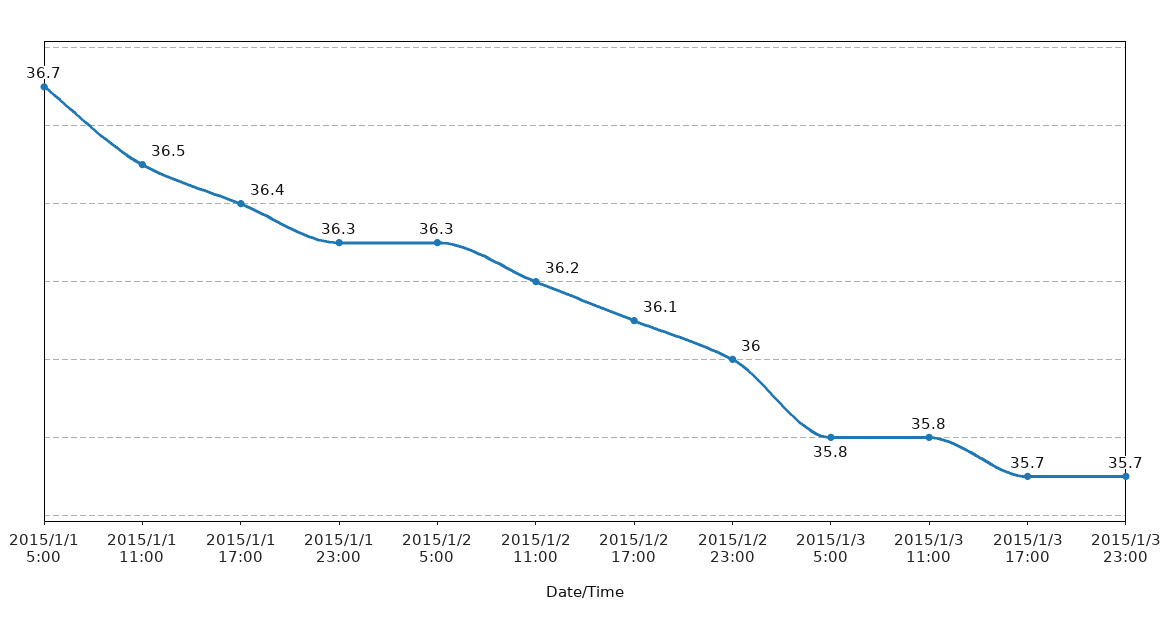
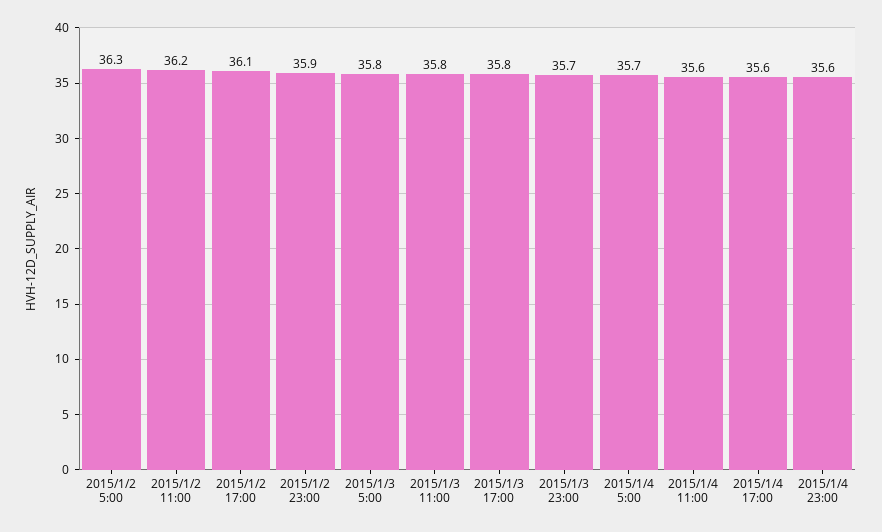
2015/1/1 5:00: 36.7 -> none
2015/1/1 11:00: 36.5 -> none
2015/1/1 17:00: 36.4 -> none
2015/1/1 23:00: 36.3 -> none
2015/1/2 23:00: 36 -> 35.9
2015/1/3 17:00: 35.7 -> 35.8
2015/1/4 5:00: none -> 35.7
2015/1/4 11:00: none -> 35.6
2015/1/4 17:00: none -> 35.6
2015/1/4 23:00: none -> 35.6

